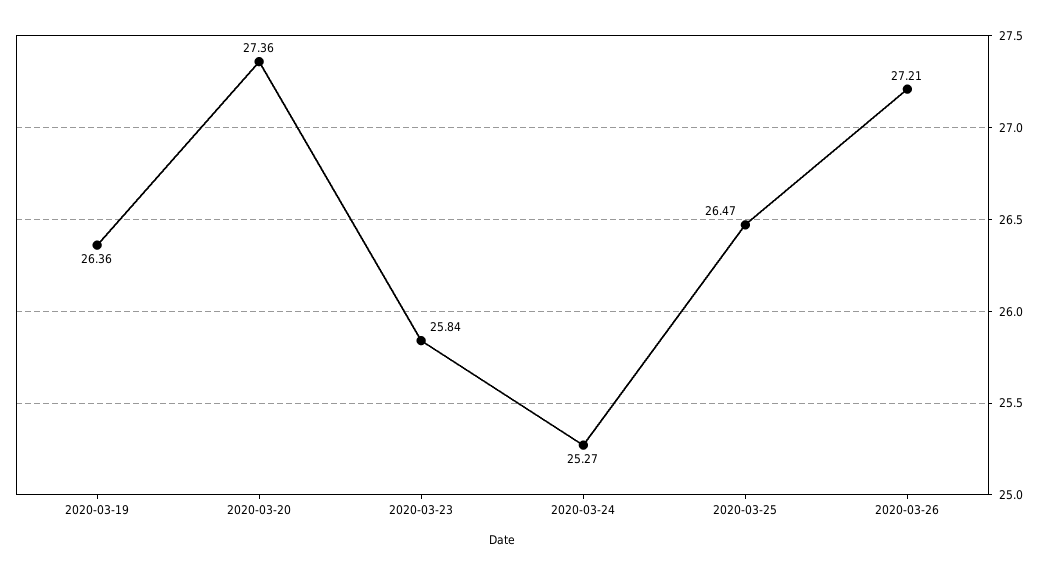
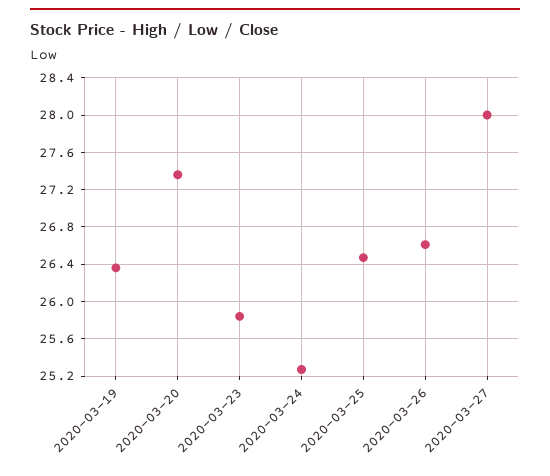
2020-03-26: 27.21 -> 26.6
2020-03-27: none -> 28

